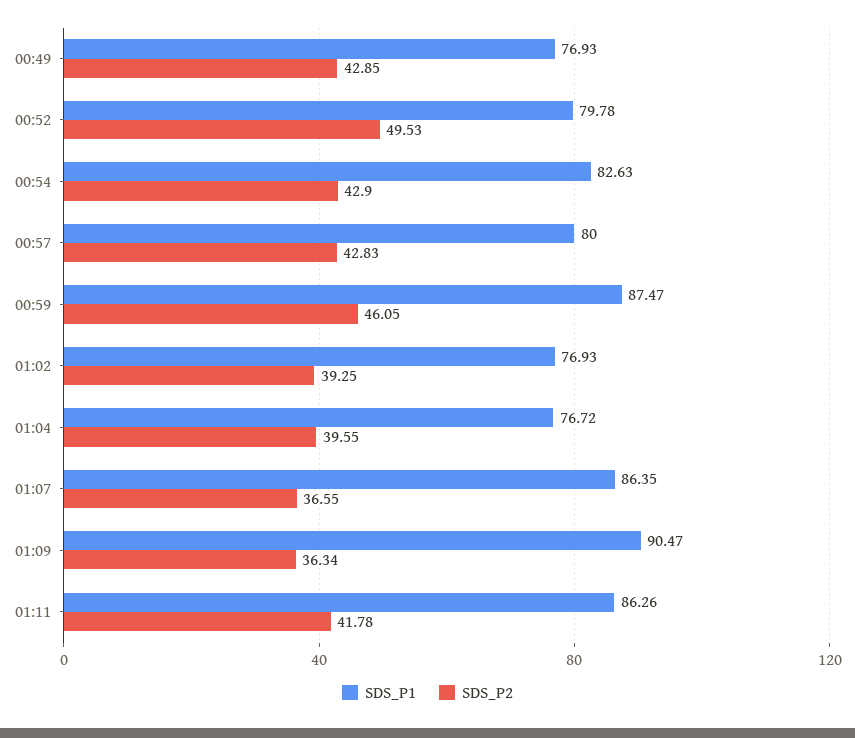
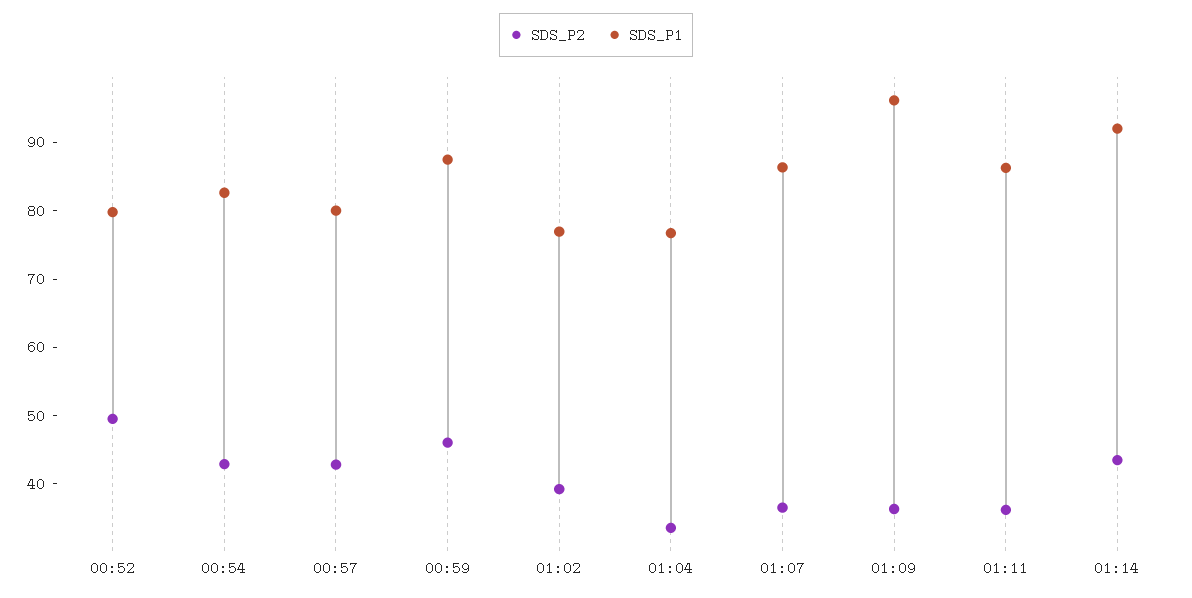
SDS_P1, 00:49: 76.93 -> none
SDS_P2, 00:49: 42.85 -> none
SDS_P2, 01:04: 39.55 -> 34
SDS_P1, 01:09: 90.47 -> 96
SDS_P2, 01:11: 41.78 -> 36
SDS_P2, 01:14: none -> 44
SDS_P1, 01:14: none -> 92

